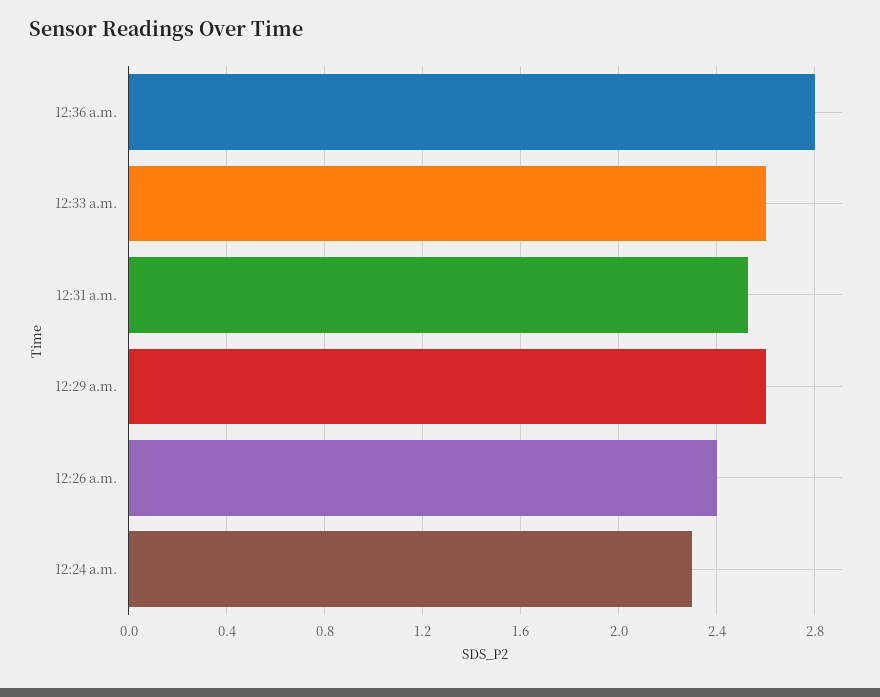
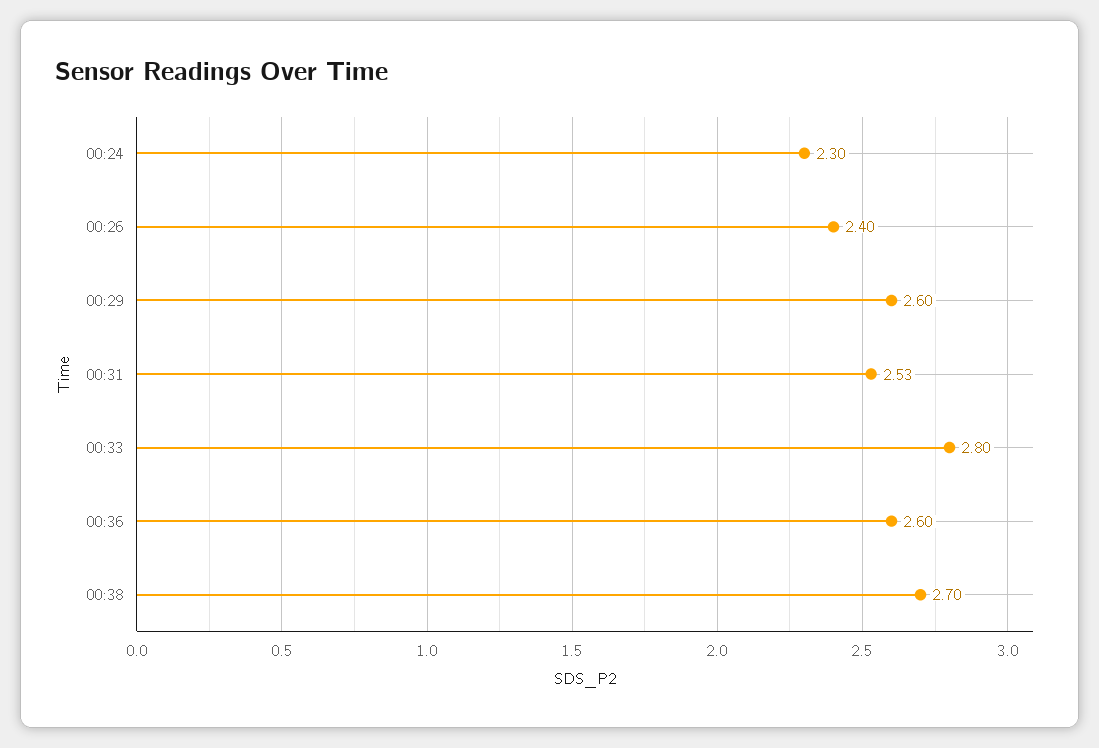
12:36 a.m.: 2.8 -> 2.6
12:33 a.m.: 2.6 -> 2.8
00:38: none -> 2.7

